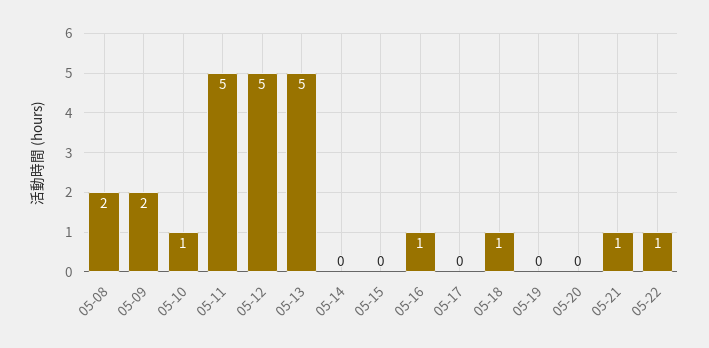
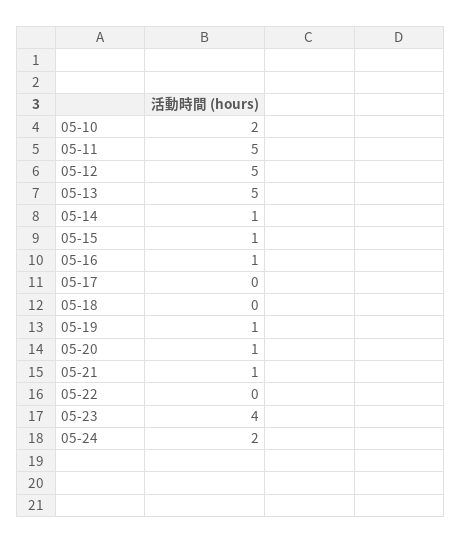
05-08: 2 -> none
05-09: 2 -> none
05-10: 1 -> 2
05-14: 0 -> 1
05-15: 0 -> 1
05-18: 1 -> 0
05-19: 0 -> 1
05-20: 0 -> 1
05-22: 1 -> 0
05-23: none -> 4
05-24: none -> 2

